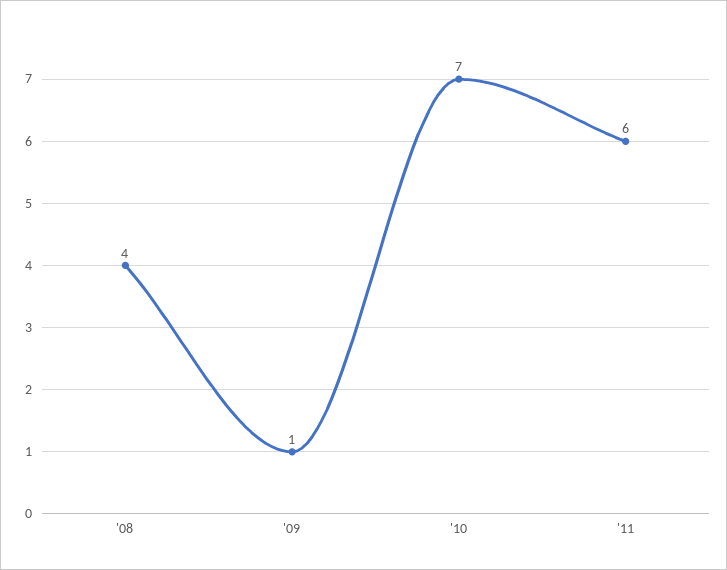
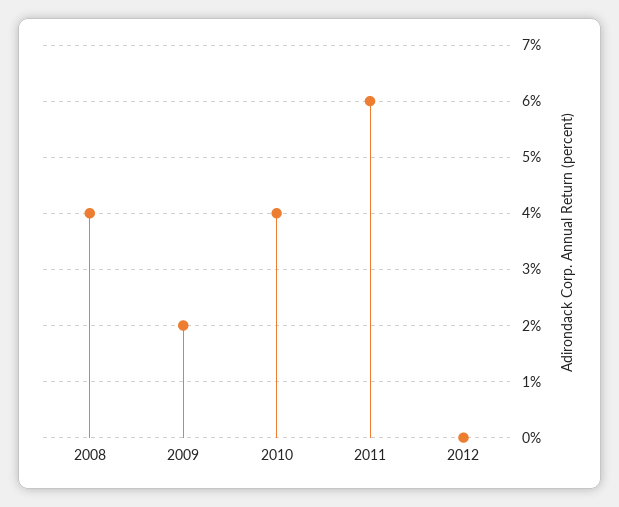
'09: 1 -> 2
'10: 7 -> 4
2012: none -> 0

